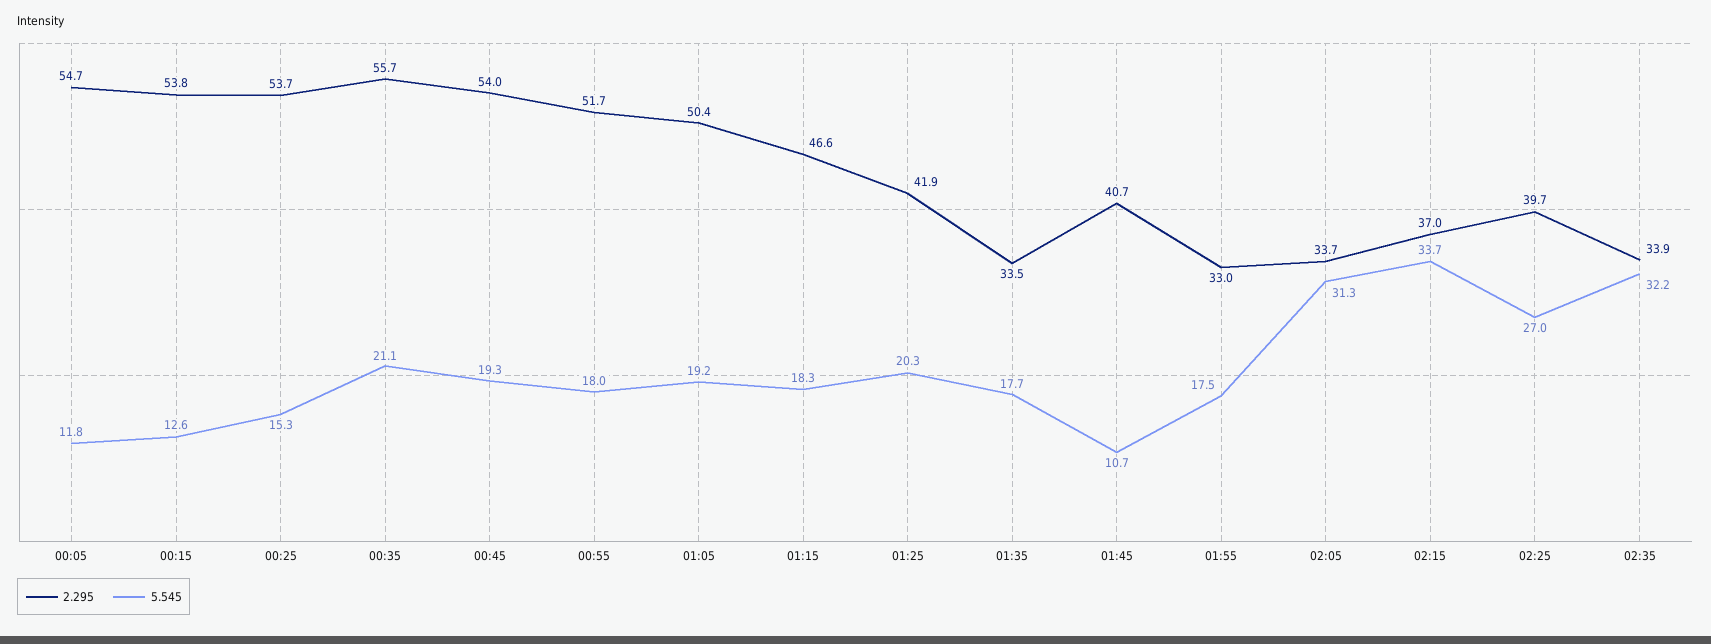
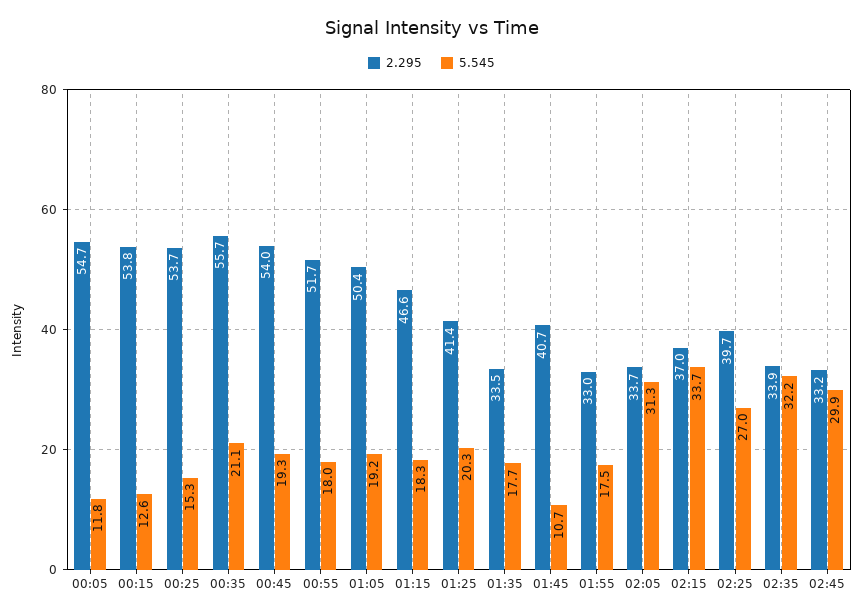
2.295, 01:25: 41.9 -> 41.4
2.295, 02:45: none -> 33.2
5.545, 02:45: none -> 29.9

